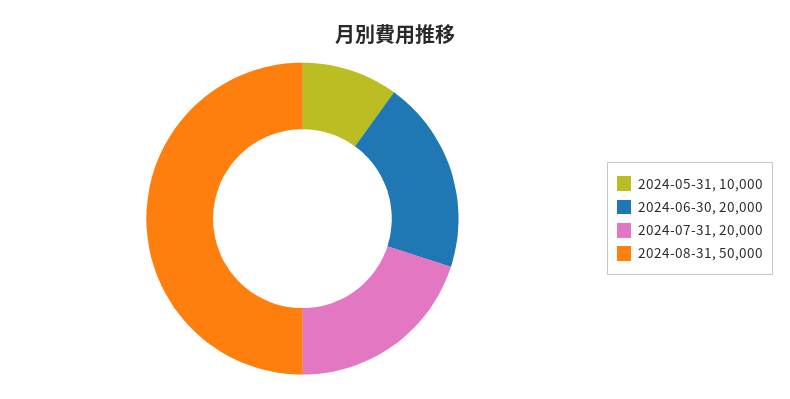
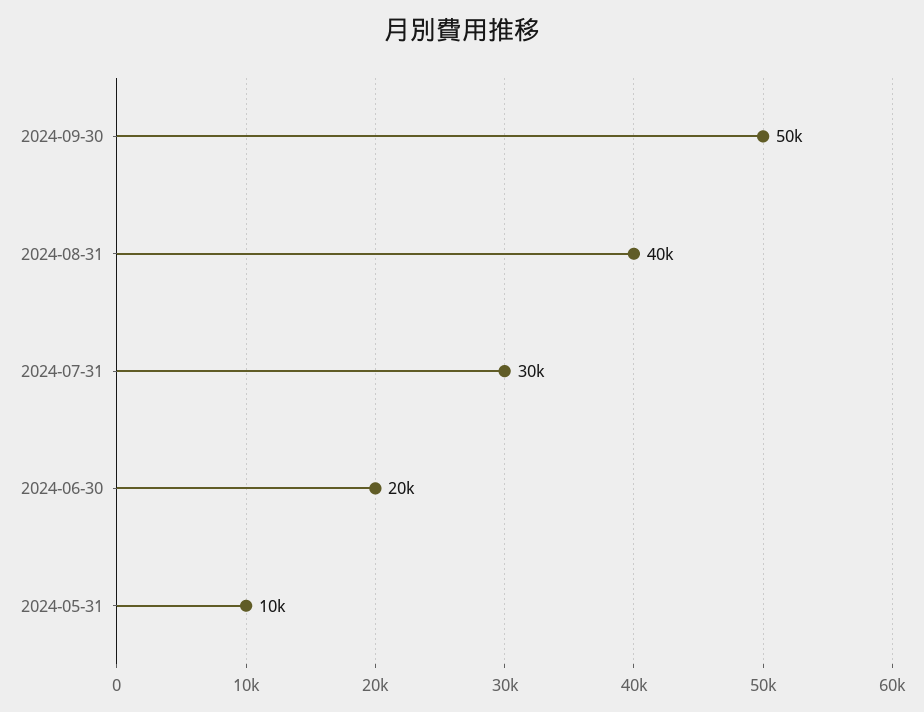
2024-07-31: 20000 -> 30000
2024-08-31: 50000 -> 40000
2024-09-30: none -> 50000

